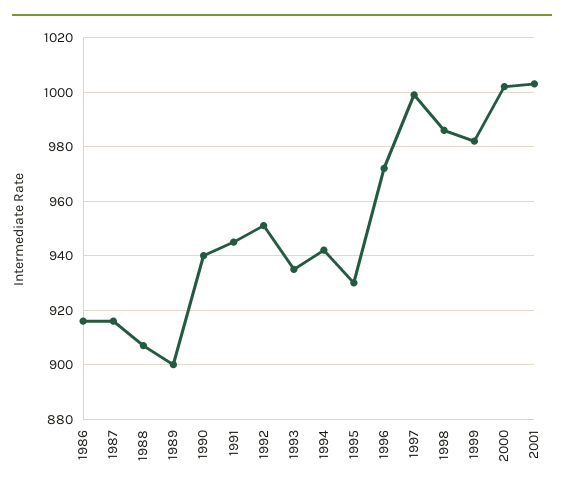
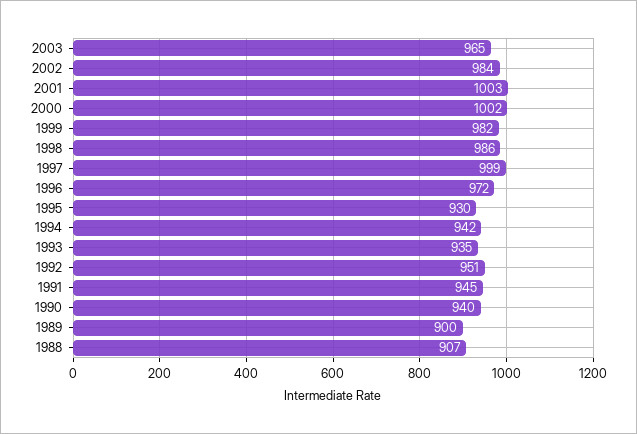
1986: 915 -> none
1987: 915 -> none
2003: none -> 965
2002: none -> 984

